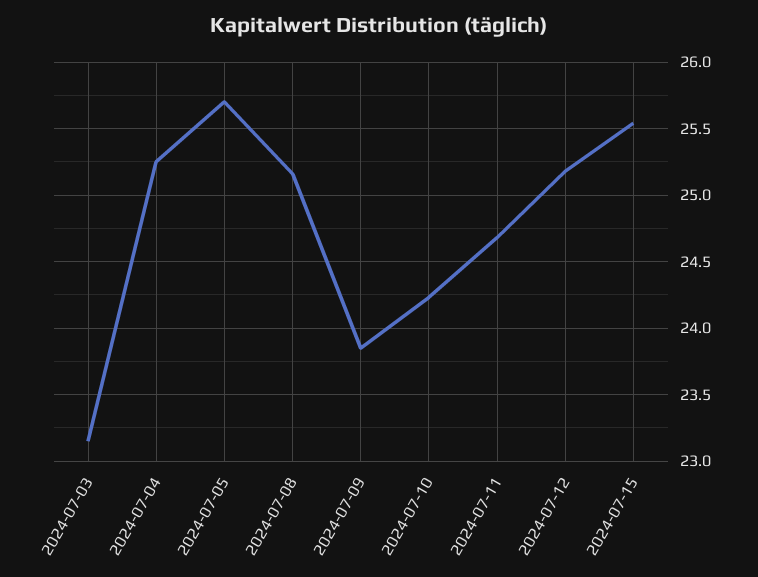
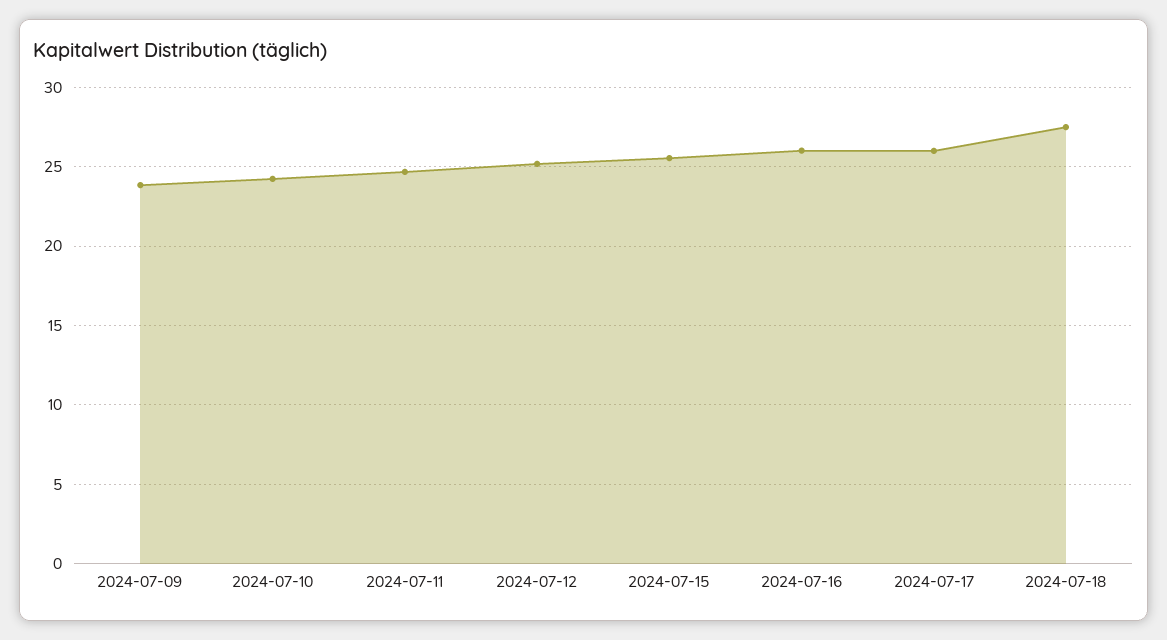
2024-07-03: 23.15 -> none
2024-07-04: 25.25 -> none
2024-07-05: 25.7 -> none
2024-07-08: 25.15 -> none
2024-07-16: none -> 26
2024-07-17: none -> 26
2024-07-18: none -> 27.5

